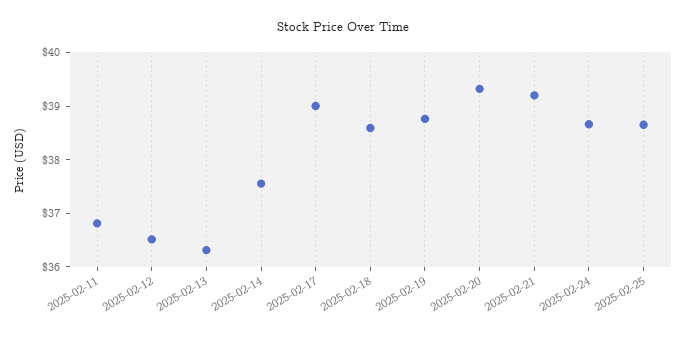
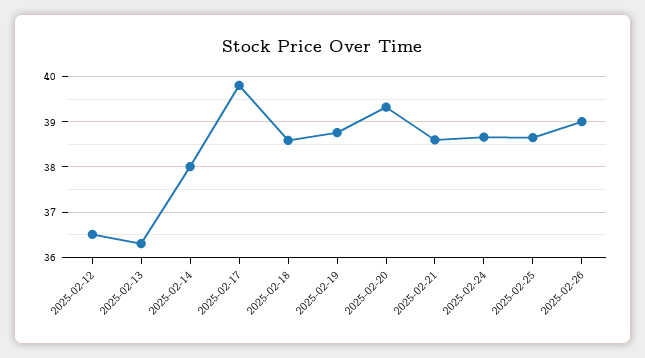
2025-02-11: 36.8 -> none
2025-02-14: 37.6 -> 38
2025-02-17: 39 -> 39.8
2025-02-21: 39.2 -> 38.6
2025-02-26: none -> 39

